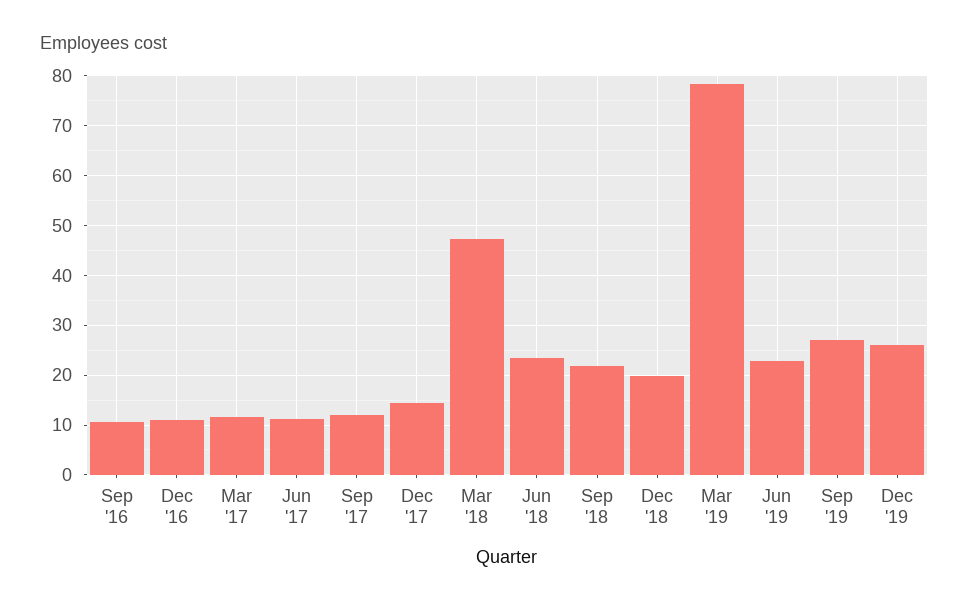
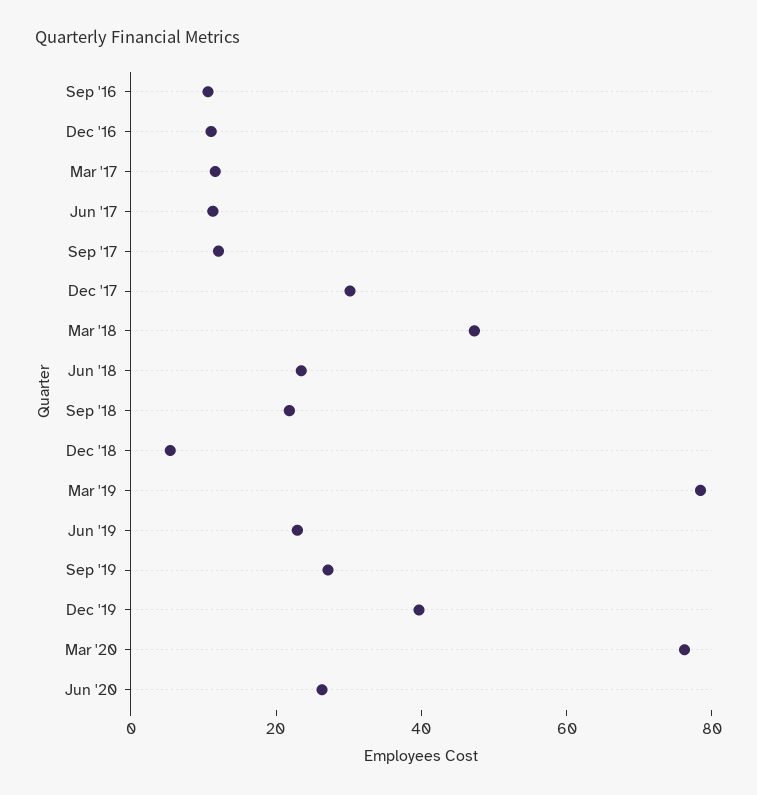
Dec '17: 14 -> 30
Dec '18: 20 -> 5
Dec '19: 26 -> 40
Mar '20: none -> 75
Jun '20: none -> 25

